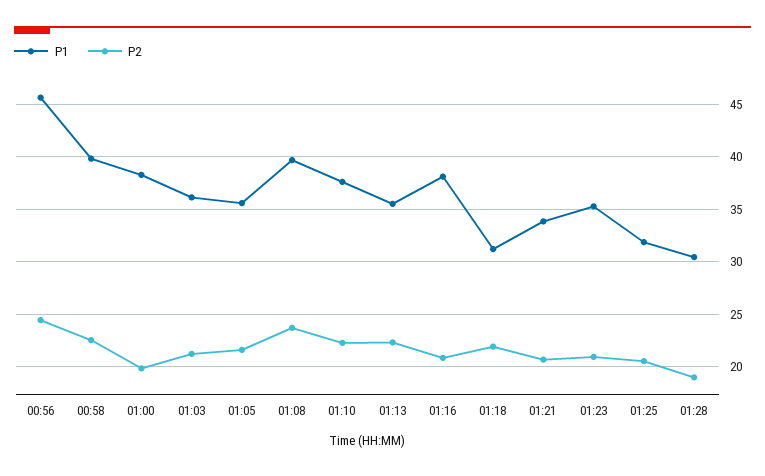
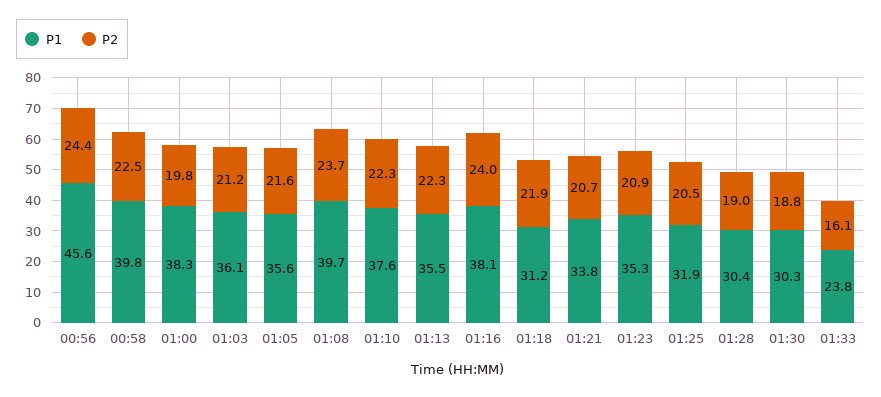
P2, 01:16: 21 -> 24
P1, 01:30: none -> 30.3
P2, 01:30: none -> 18.8
P1, 01:33: none -> 23.8
P2, 01:33: none -> 16.1

